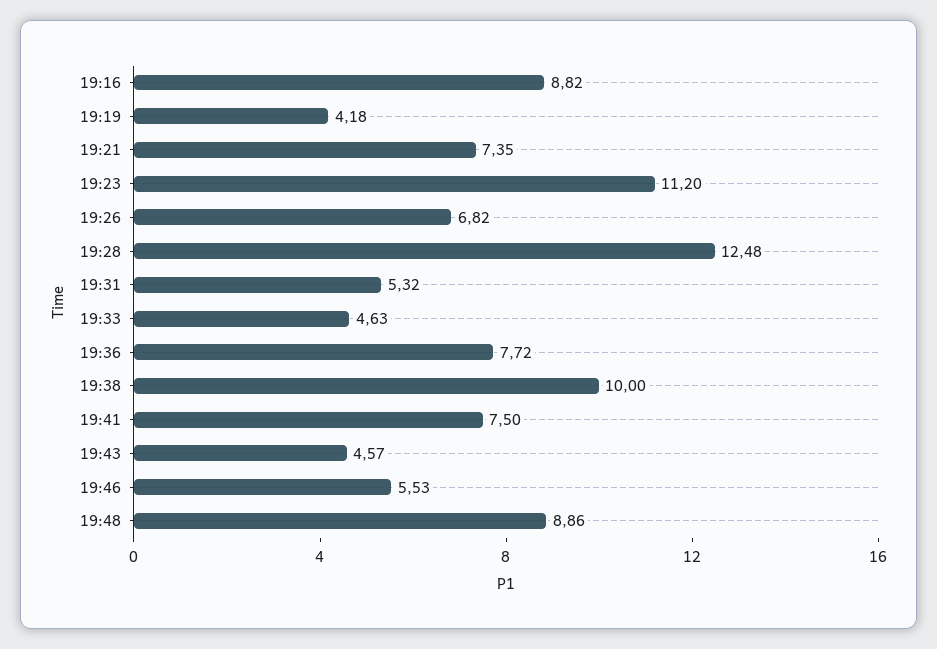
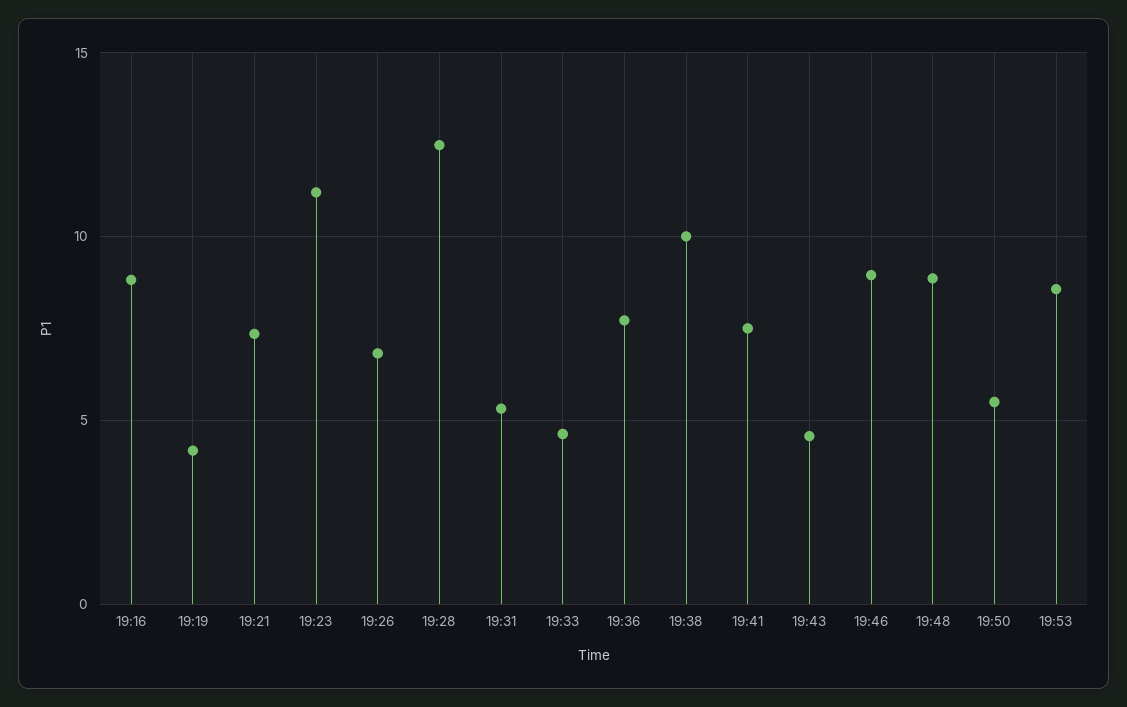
19:46: 5.53 -> 9
19:50: none -> 5.5
19:53: none -> 8.5

